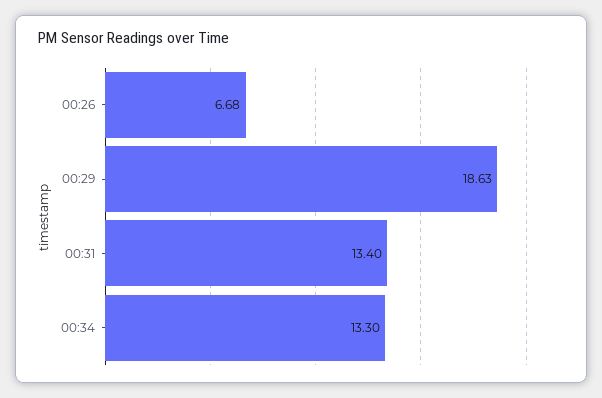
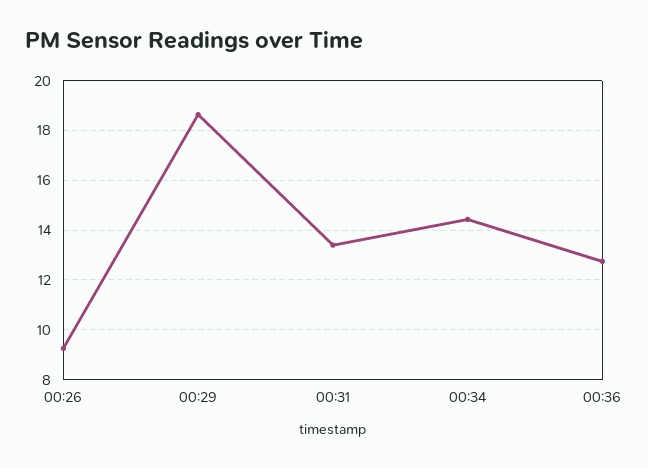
00:26: 6.68 -> 9.25
00:34: 13.3 -> 14.5
00:36: none -> 12.75

